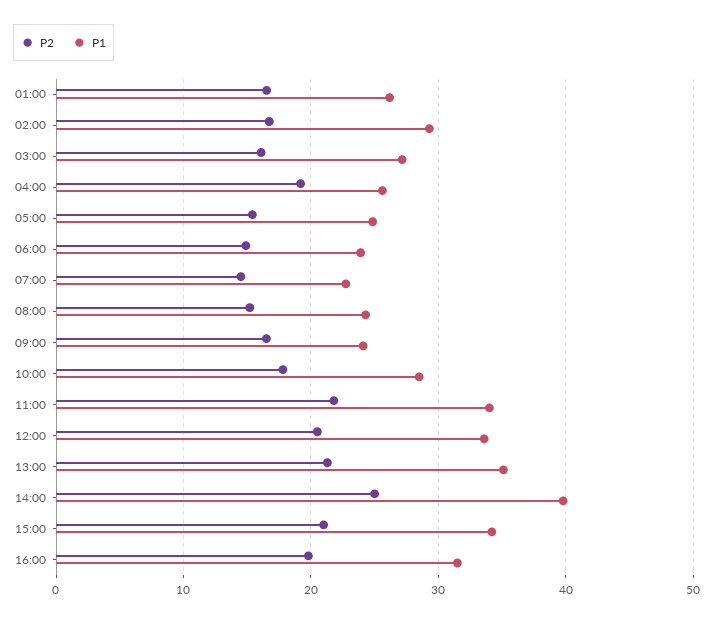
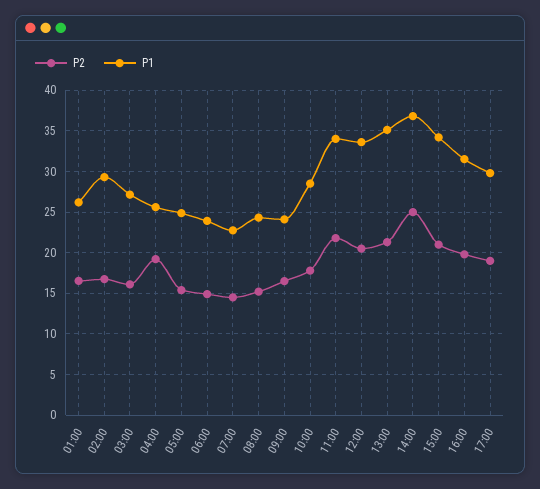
P1, 14:00: 40 -> 37
P2, 17:00: none -> 19
P1, 17:00: none -> 30

